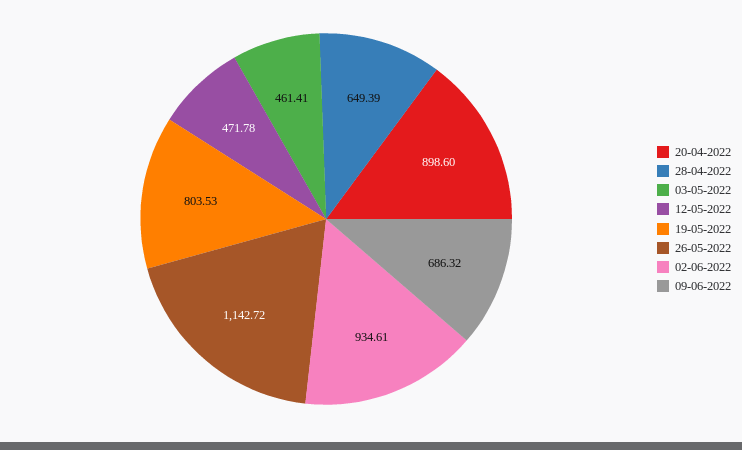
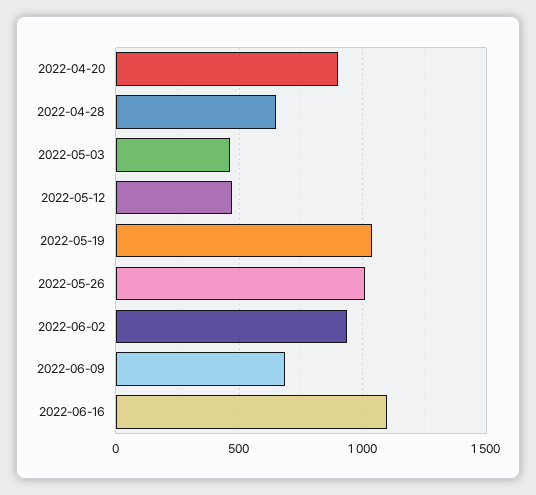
19-05-2022: 803.53 -> 1050
26-05-2022: 1142.72 -> 1000
2022-06-16: none -> 1100

